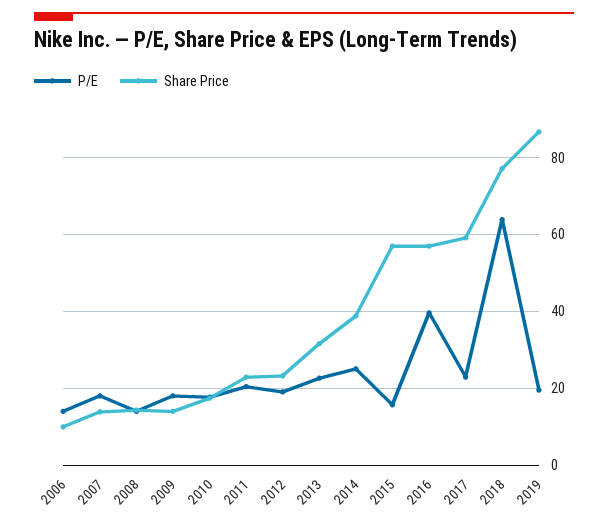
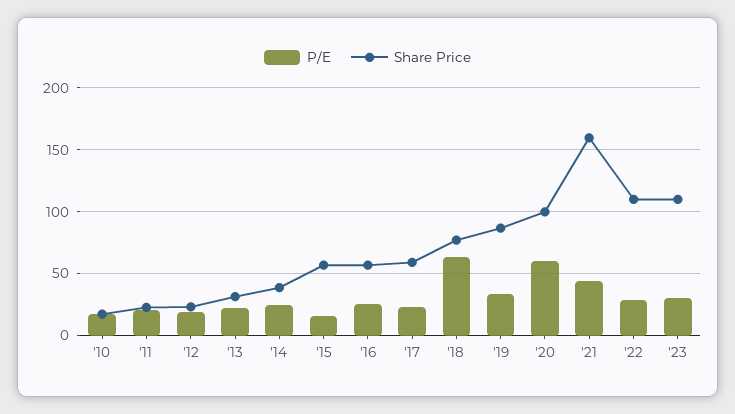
P/E, 2006: 14 -> none
Share Price, 2006: 10 -> none
P/E, 2007: 18 -> none
Share Price, 2007: 14 -> none
P/E, 2008: 14 -> none
Share Price, 2008: 14 -> none
P/E, 2009: 18 -> none
Share Price, 2009: 14 -> none
P/E, 2016: 40 -> 25
P/E, 2019: 20 -> 35
P/E, '20: none -> 60
Share Price, '20: none -> 100
P/E, '21: none -> 45
Share Price, '21: none -> 160
P/E, '22: none -> 30
Share Price, '22: none -> 110
P/E, '23: none -> 30
Share Price, '23: none -> 110

